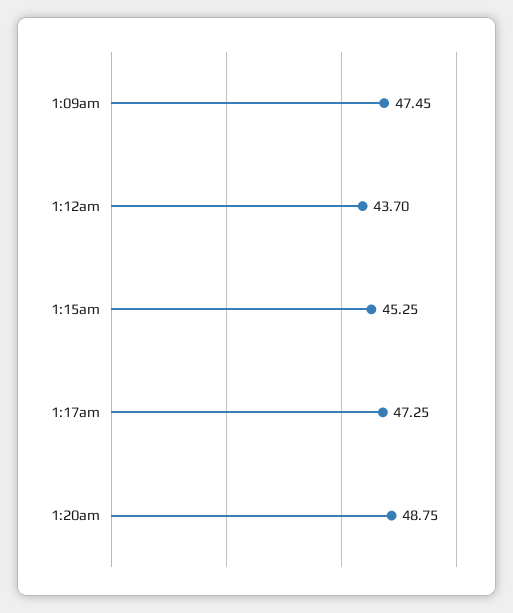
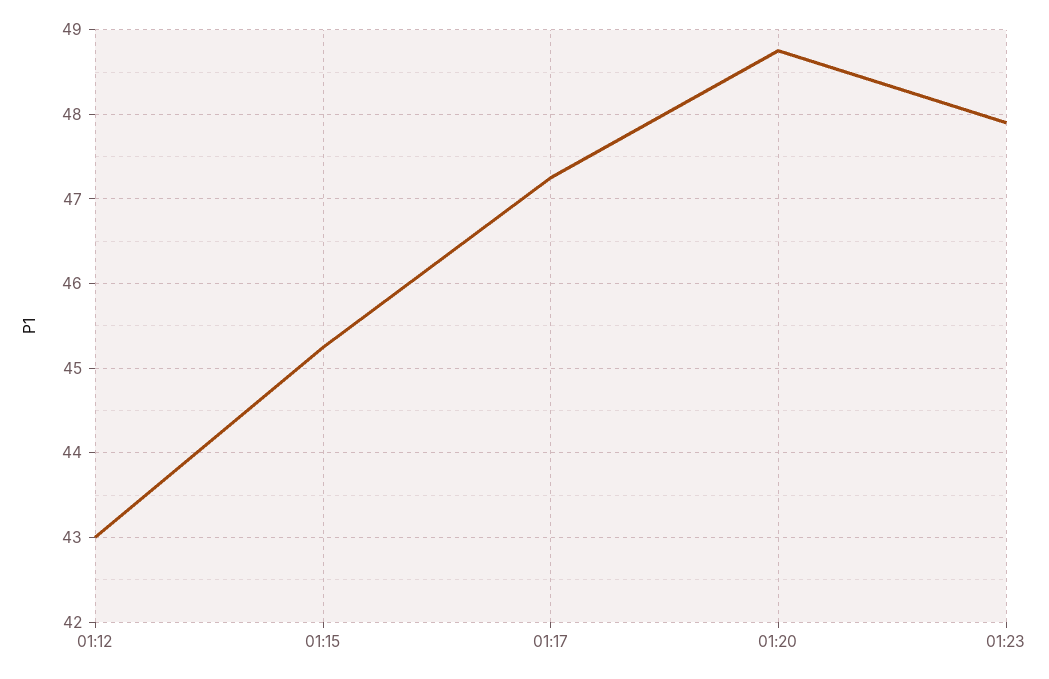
1:09am: 47.45 -> none
1:12am: 43.7 -> 43
01:23: none -> 47.9

